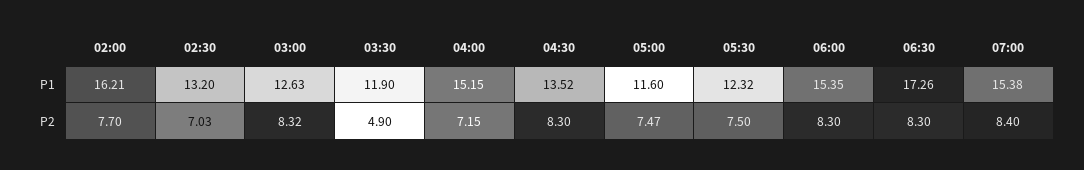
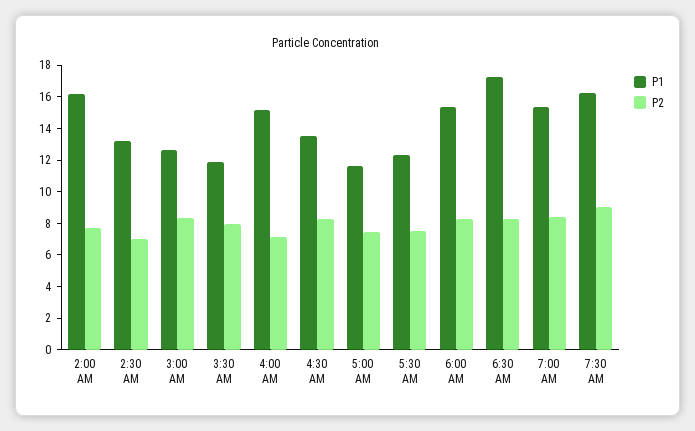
P2, 03:30: 4.9 -> 8
P1, 7:30 AM: none -> 16
P2, 7:30 AM: none -> 9

